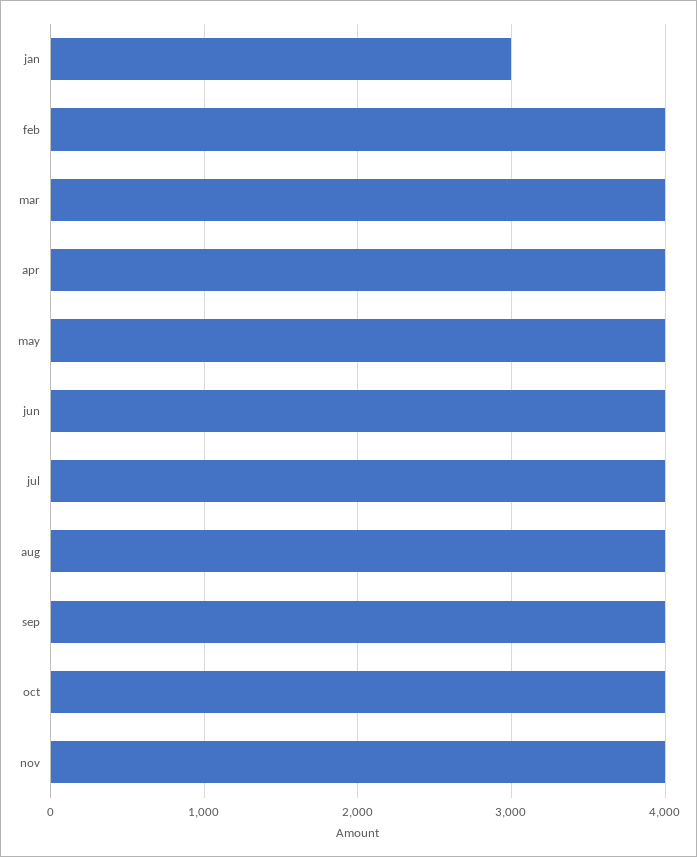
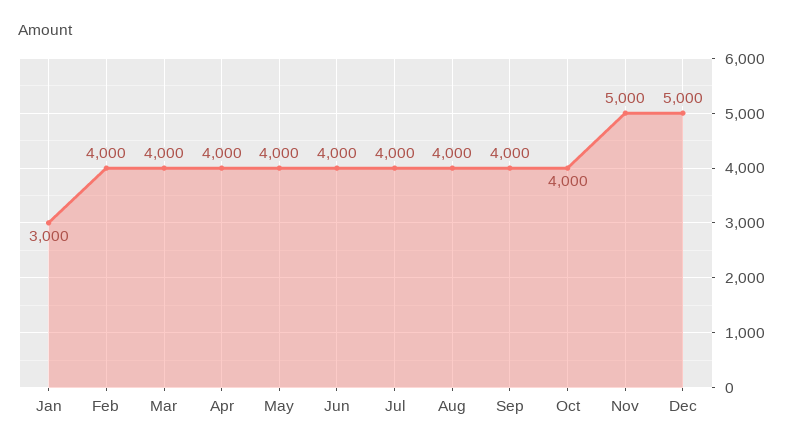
nov: 4000 -> 5000
Dec: none -> 5000

